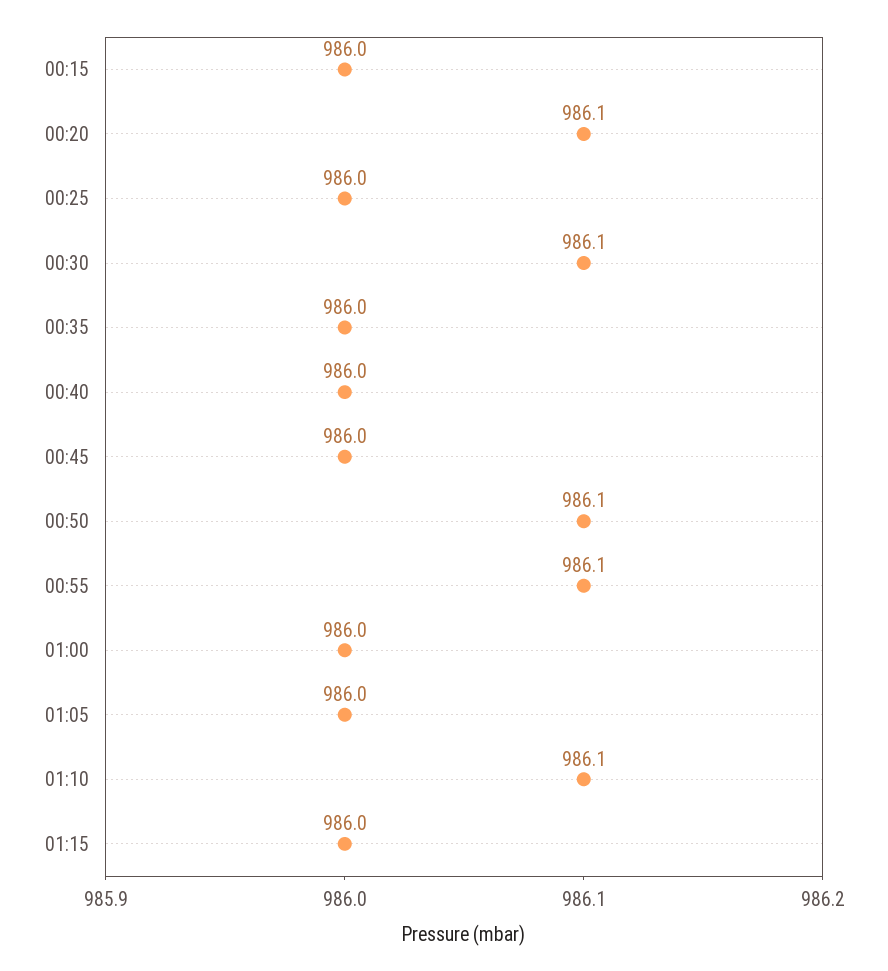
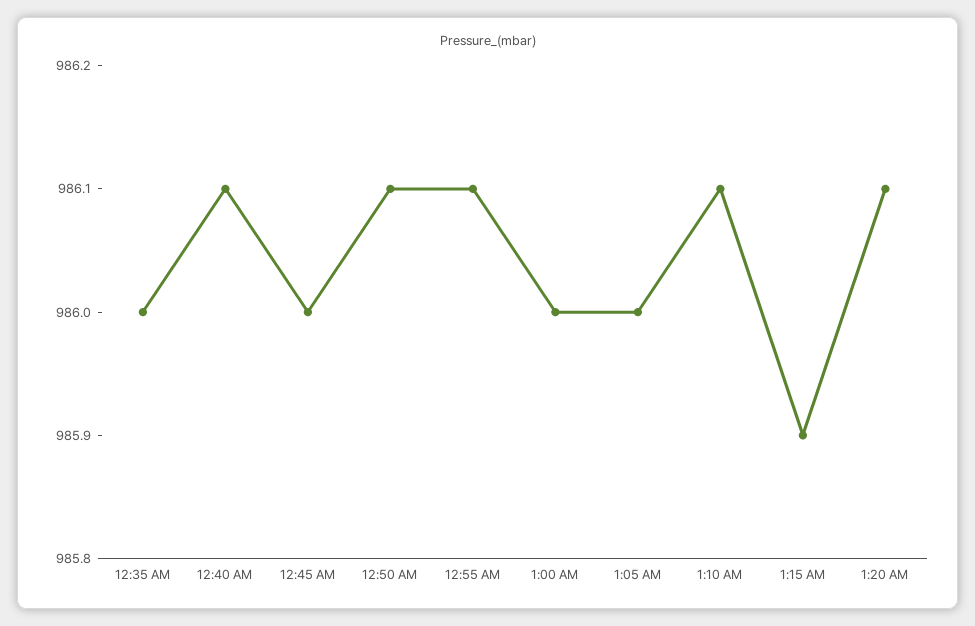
00:15: 986 -> none
00:20: 986.1 -> none
00:25: 986 -> none
00:30: 986.1 -> none
00:40: 986 -> 986.1
01:15: 986 -> 985.9
1:20 AM: none -> 986.1

